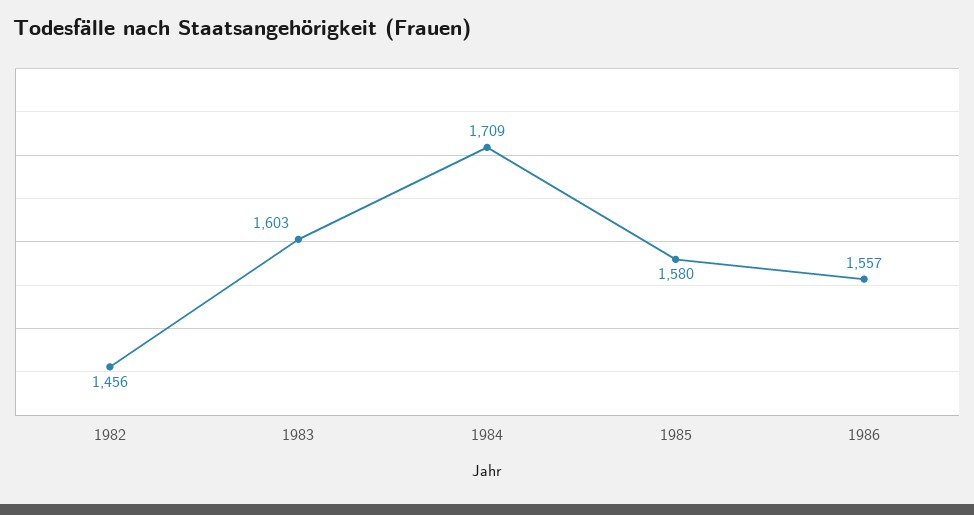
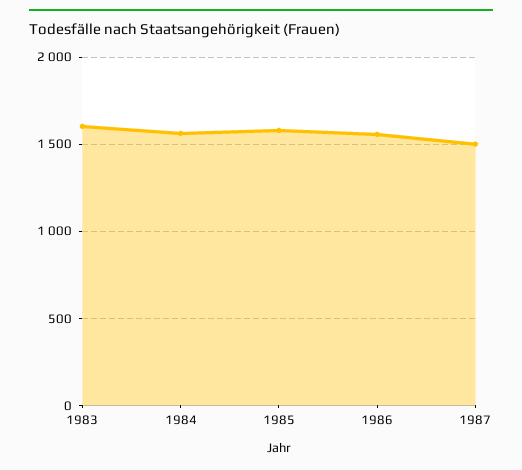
1982: 1456 -> none
1984: 1709 -> 1550
1987: none -> 1500

